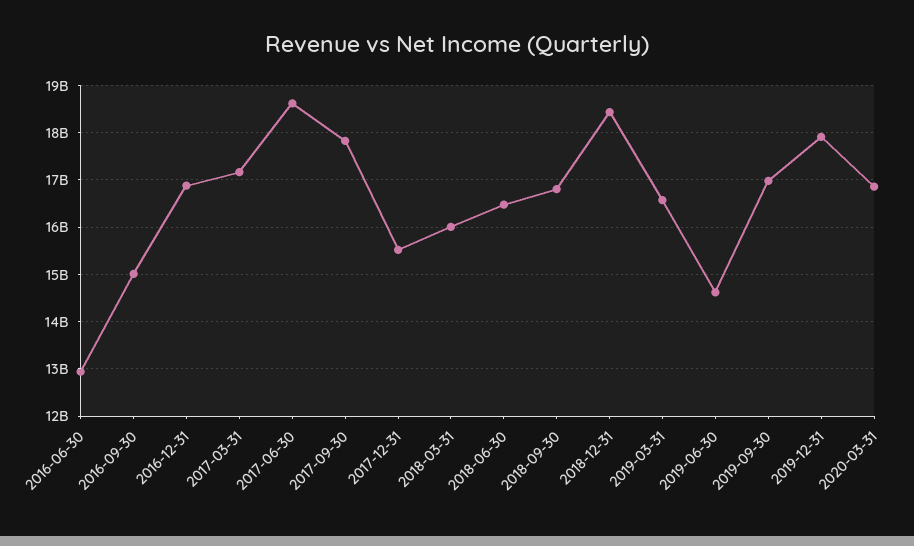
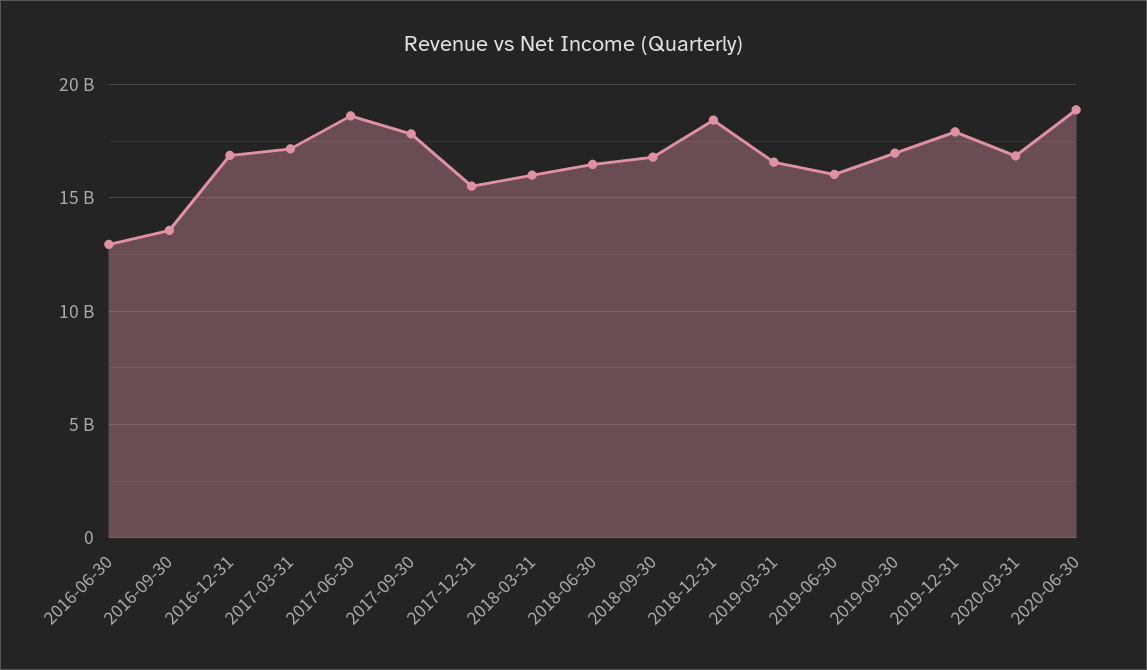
2016-09-30: 15000000000 -> 13500000000
2019-06-30: 14600000000 -> 16000000000
2020-06-30: none -> 19000000000

